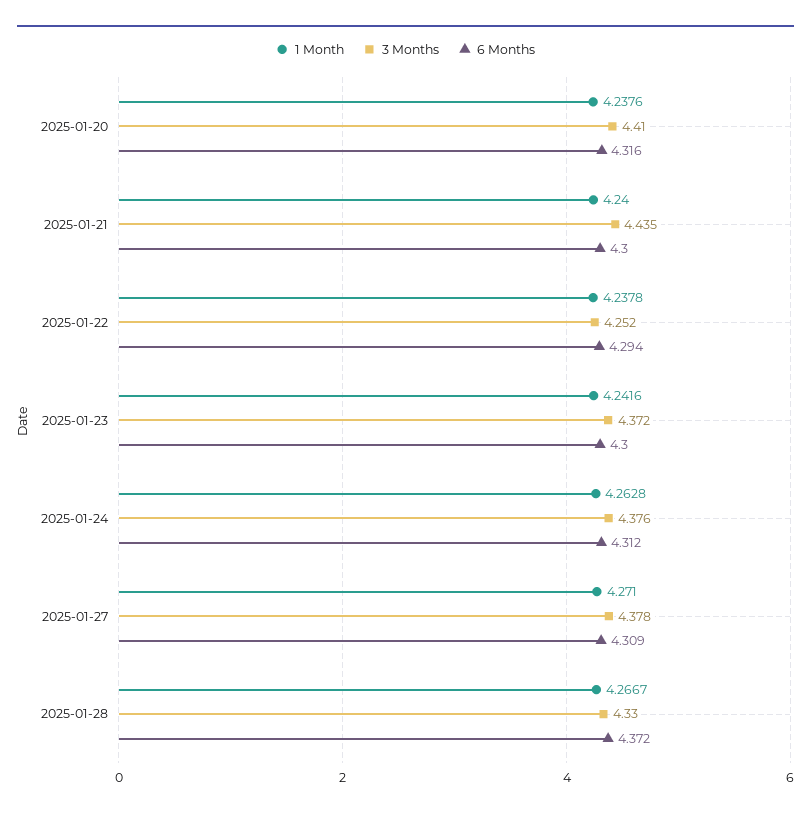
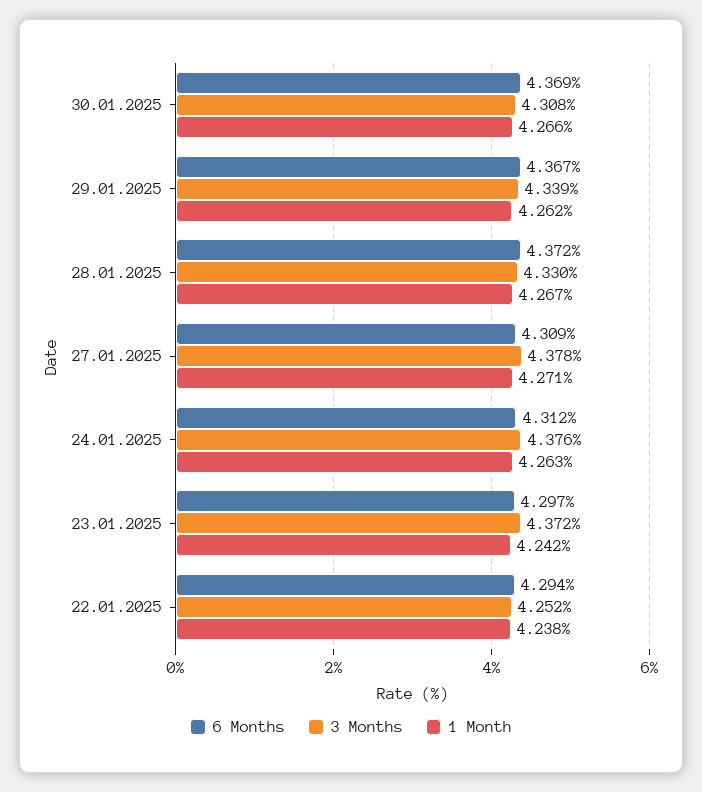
1 Month, 2025-01-20: 4.2376 -> none
3 Months, 2025-01-20: 4.41 -> none
6 Months, 2025-01-20: 4.316 -> none
1 Month, 2025-01-21: 4.24 -> none
3 Months, 2025-01-21: 4.435 -> none
6 Months, 2025-01-21: 4.3 -> none
6 Months, 2025-01-23: 4.3 -> 4.297
6 Months, 30.01.2025: none -> 4.369
3 Months, 30.01.2025: none -> 4.308
1 Month, 30.01.2025: none -> 4.266
6 Months, 29.01.2025: none -> 4.367
3 Months, 29.01.2025: none -> 4.339
1 Month, 29.01.2025: none -> 4.262

